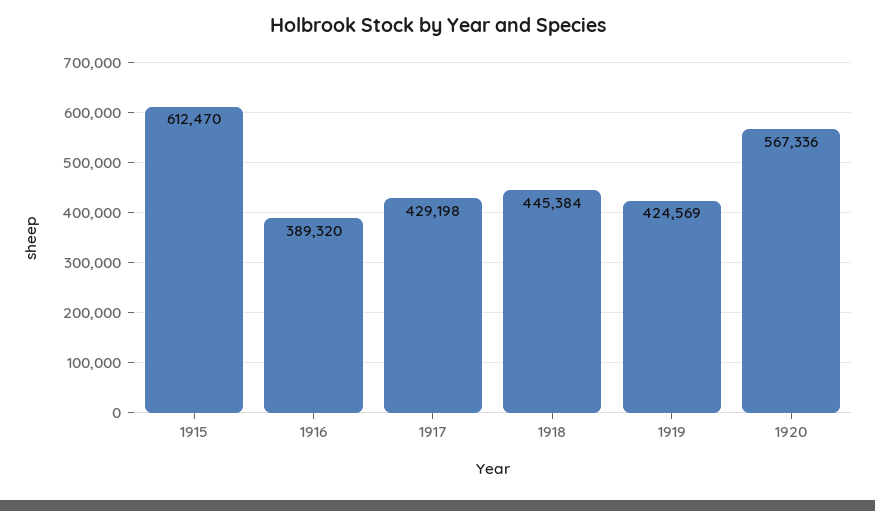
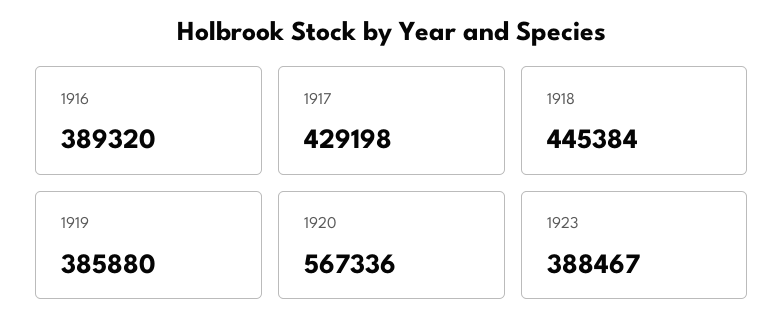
1915: 612470 -> none
1919: 424569 -> 385880
1923: none -> 388467

